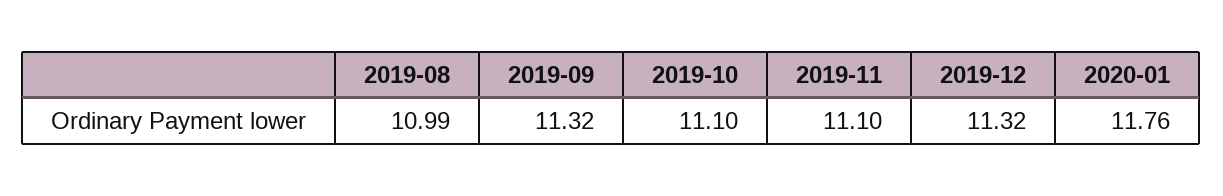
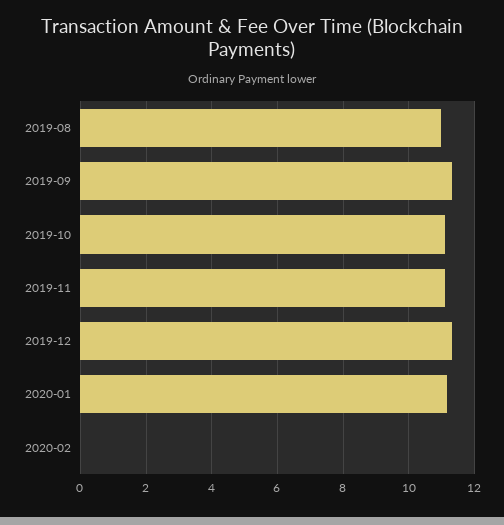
2020-01: 11.76 -> 11.2
2020-02: none -> 0

